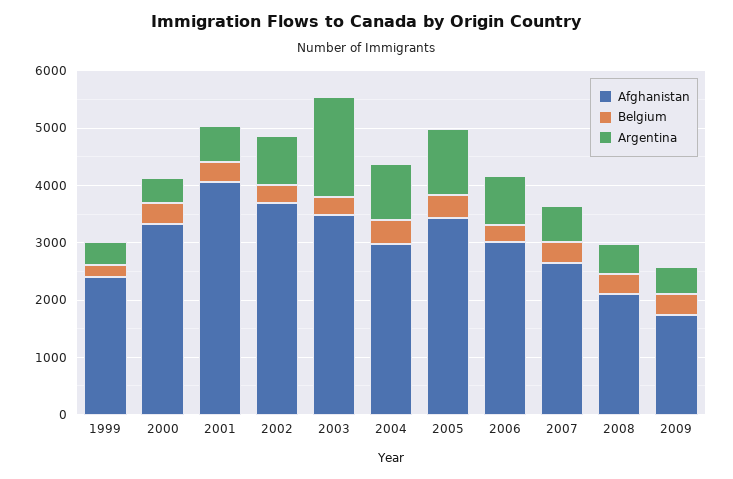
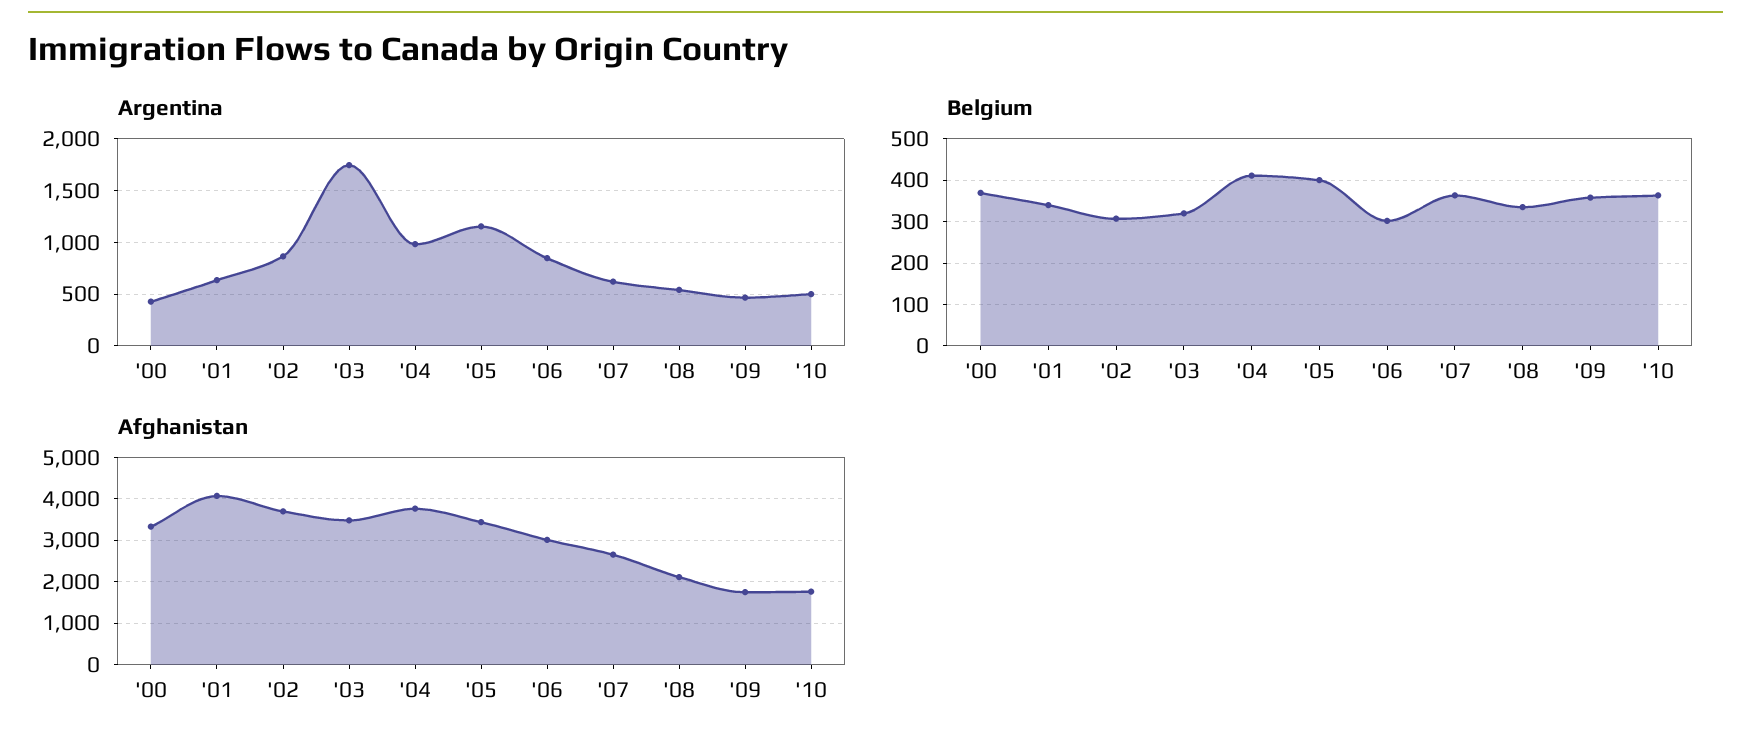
Afghanistan, 1999: 2400 -> none
Belgium, 1999: 200 -> none
Argentina, 1999: 400 -> none
Afghanistan, 2004: 3000 -> 3800
Argentina, '10: none -> 500
Belgium, '10: none -> 360
Afghanistan, '10: none -> 1800

